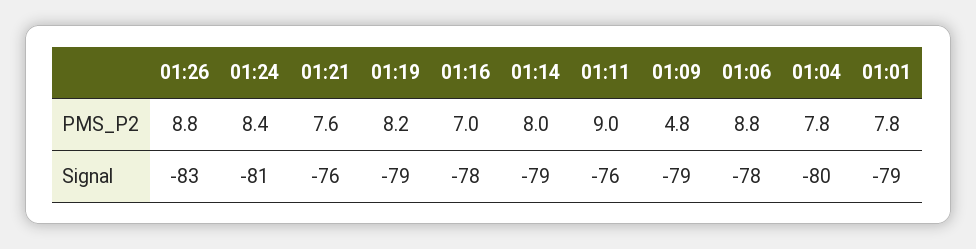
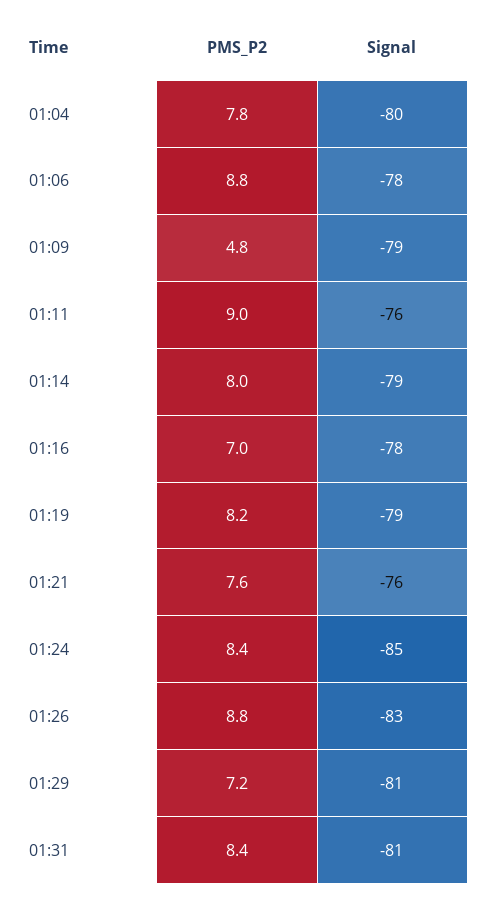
01:01, PMS_P2: 7.8 -> none
01:24, Signal: -81 -> -85
01:01, Signal: -79 -> none
01:29, PMS_P2: none -> 7.2
01:29, Signal: none -> -81
01:31, PMS_P2: none -> 8.4
01:31, Signal: none -> -81

